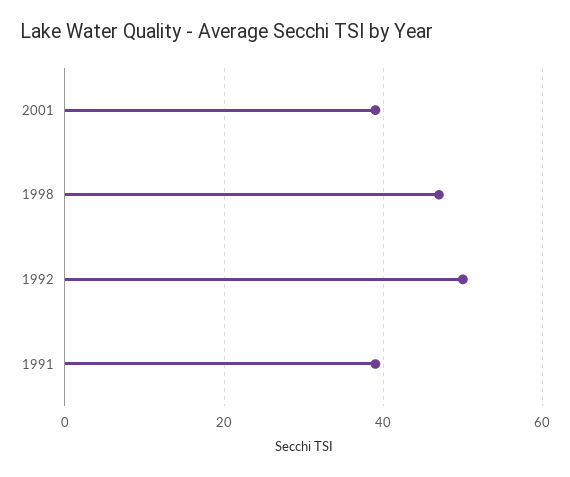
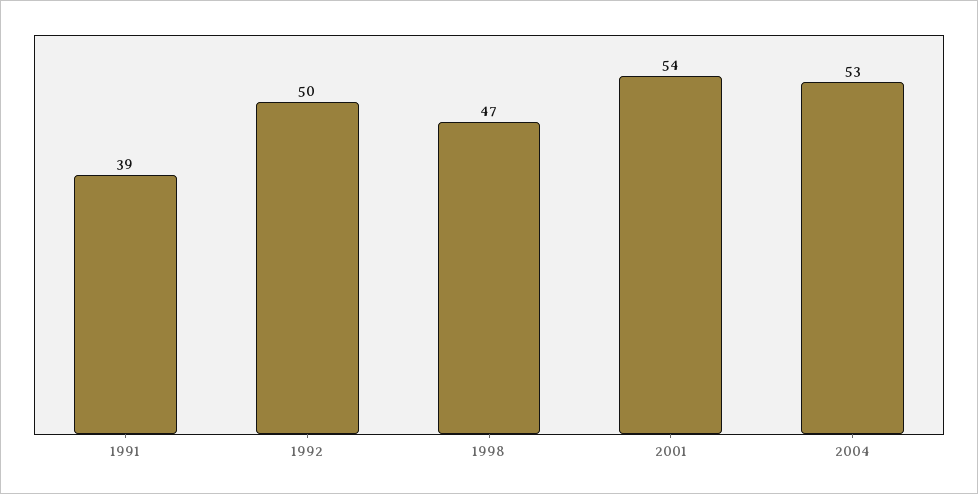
2001: 40 -> 54
2004: none -> 53

